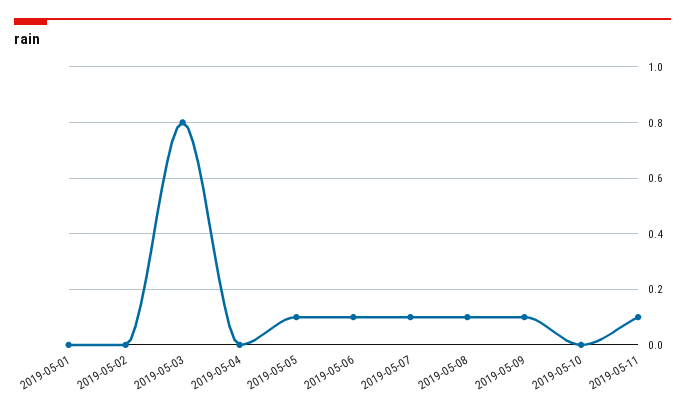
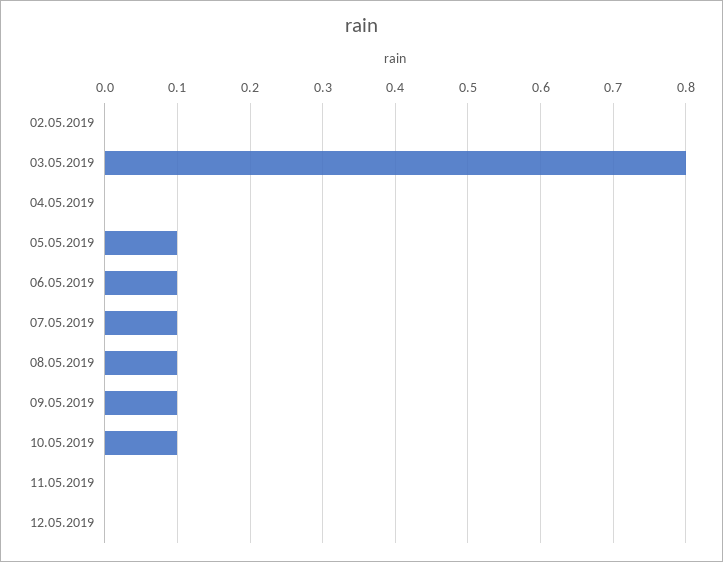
2019-05-01: 0 -> none
2019-05-10: 0 -> 0.1
2019-05-11: 0.1 -> 0
12.05.2019: none -> 0

